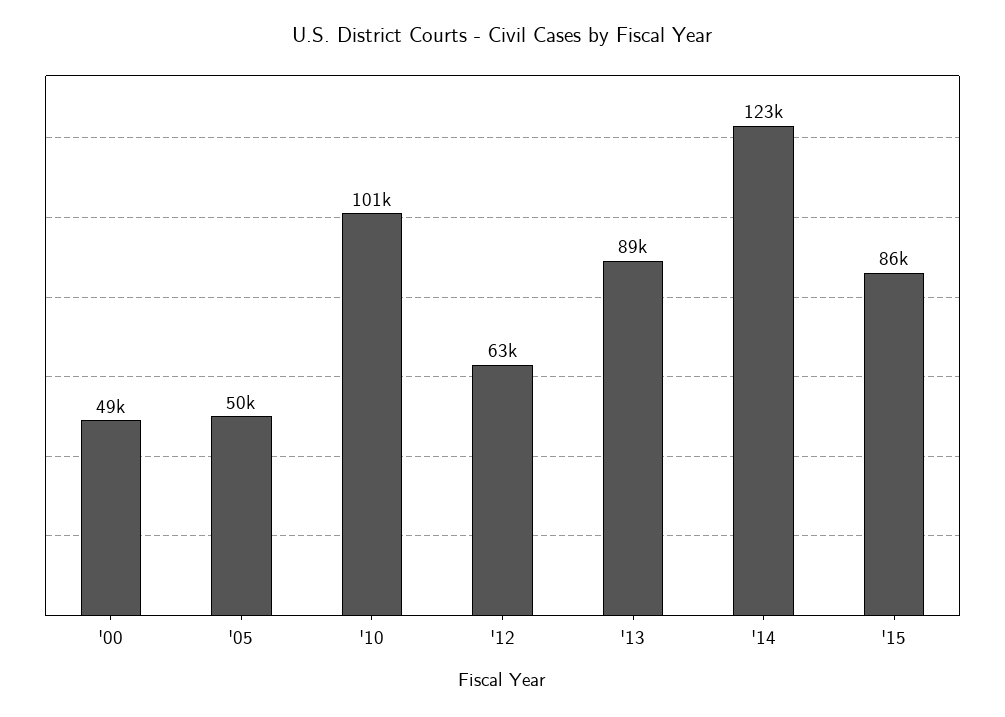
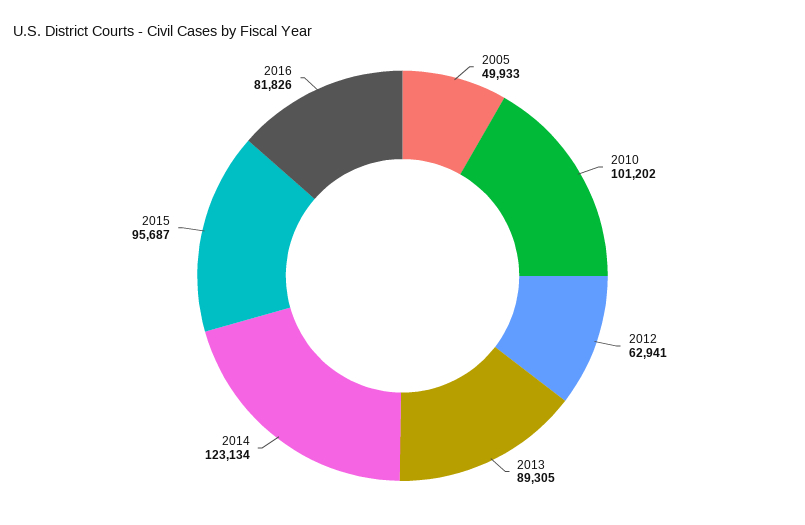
'00: 49000 -> none
'15: 86000 -> 95687
2016: none -> 81826

